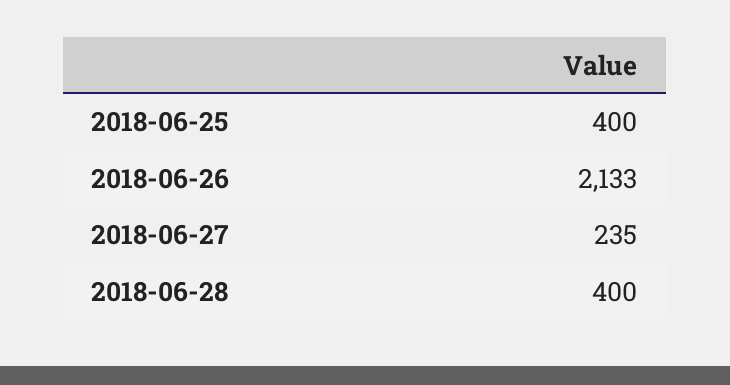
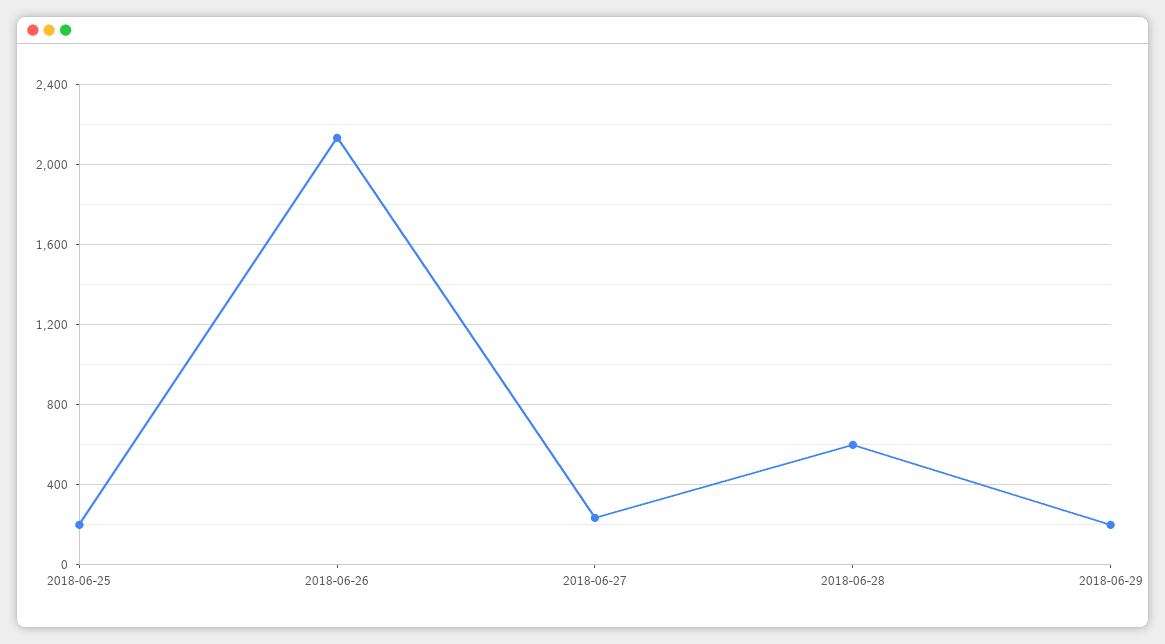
2018-06-25: 400 -> 200
2018-06-28: 400 -> 600
2018-06-29: none -> 200

